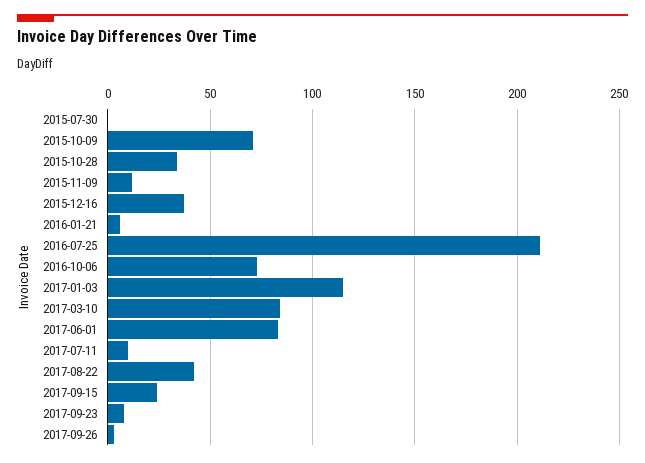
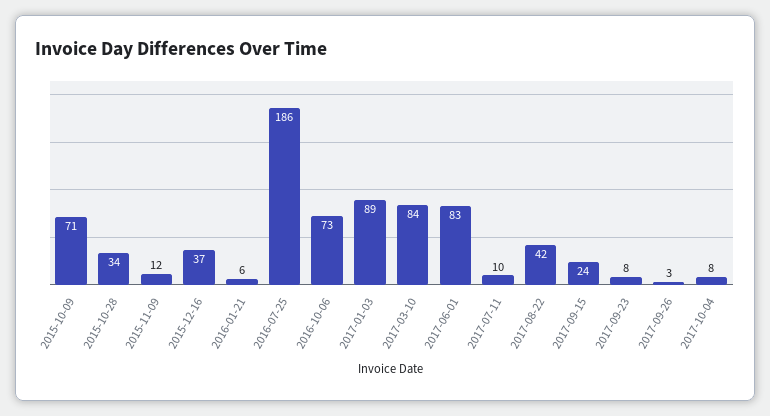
2015-07-30: 0 -> none
2016-07-25: 210 -> 186
2017-01-03: 115 -> 89
2017-10-04: none -> 8

